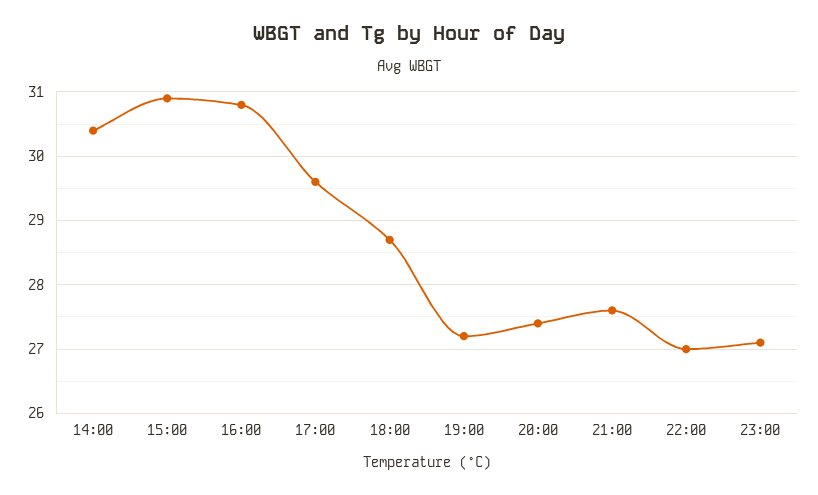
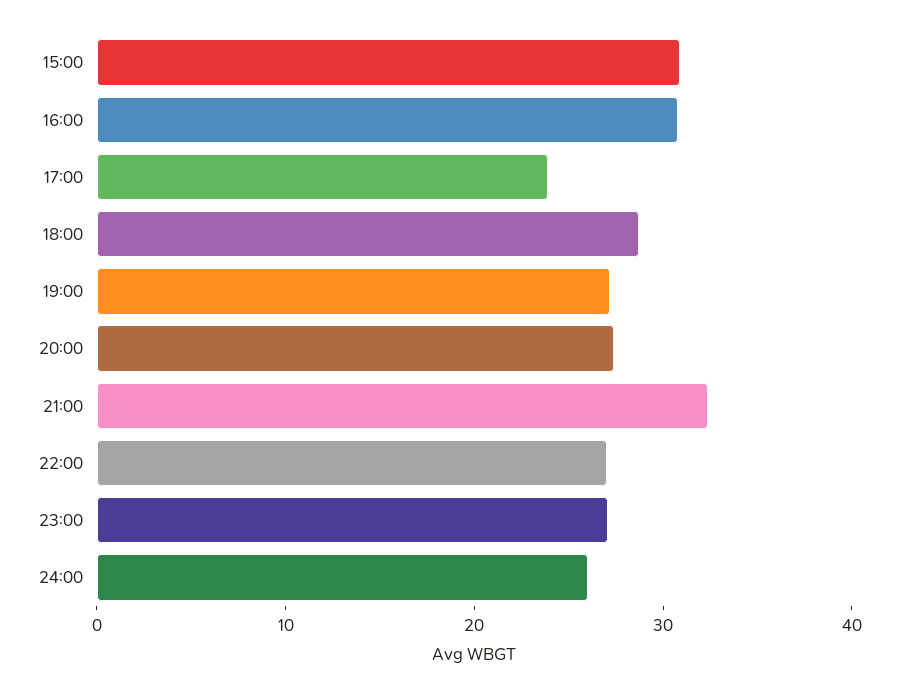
14:00: 30.4 -> none
17:00: 29.6 -> 24
21:00: 27.6 -> 32
24:00: none -> 26

